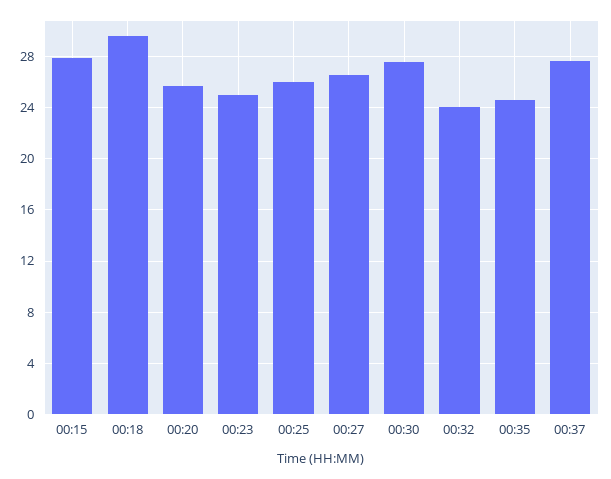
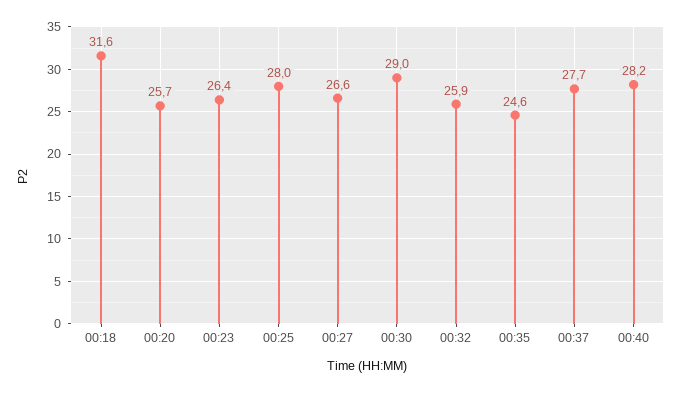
00:15: 28 -> none
00:18: 29.5 -> 31.6
00:23: 25 -> 26.4
00:25: 26 -> 28
00:30: 27.5 -> 29
00:32: 24 -> 25.9
00:40: none -> 28.2

